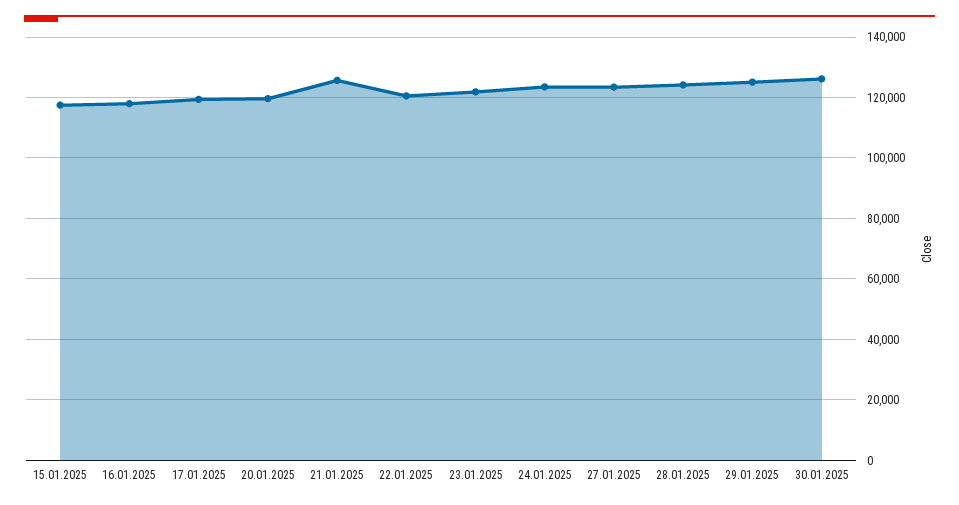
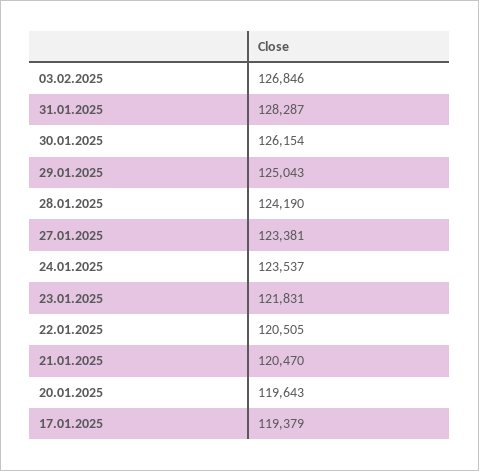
15.01.2025: 118000 -> none
16.01.2025: 118000 -> none
21.01.2025: 126000 -> 120470
03.02.2025: none -> 126846
31.01.2025: none -> 128287

